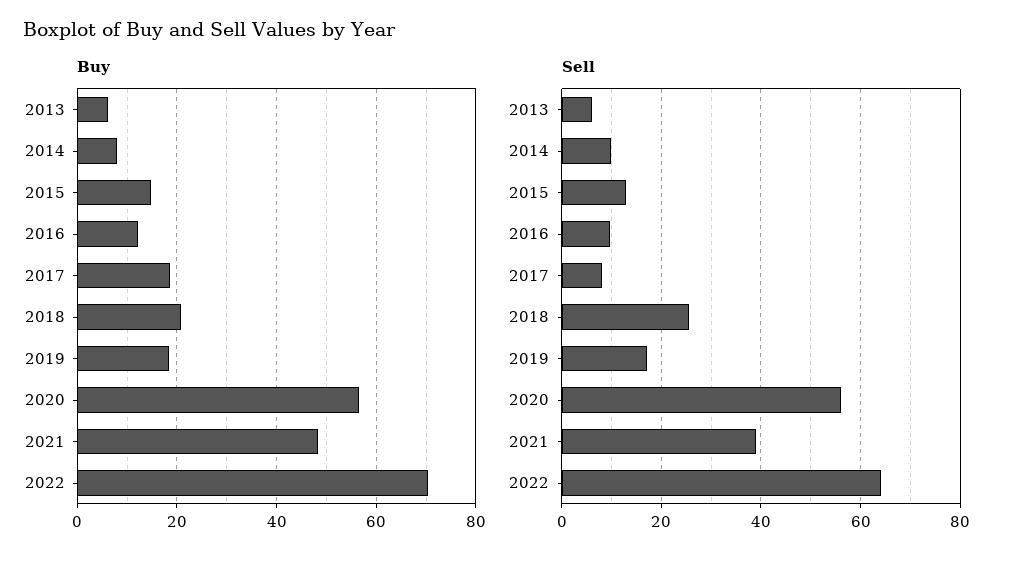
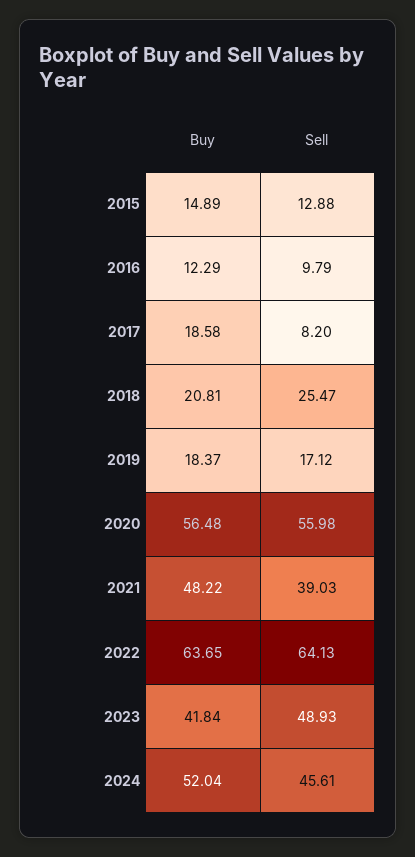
Buy, 2013: 6 -> none
Buy, 2014: 8 -> none
Buy, 2022: 70 -> 63.65
Sell, 2013: 6 -> none
Sell, 2014: 10 -> none
Buy, 2023: none -> 41.84
Sell, 2023: none -> 48.93
Buy, 2024: none -> 52.04
Sell, 2024: none -> 45.61

